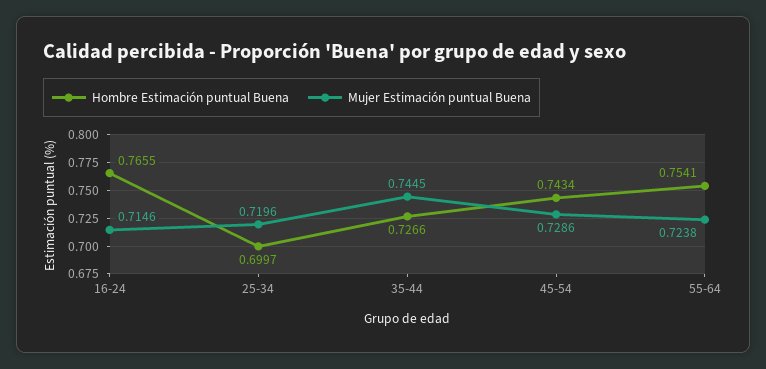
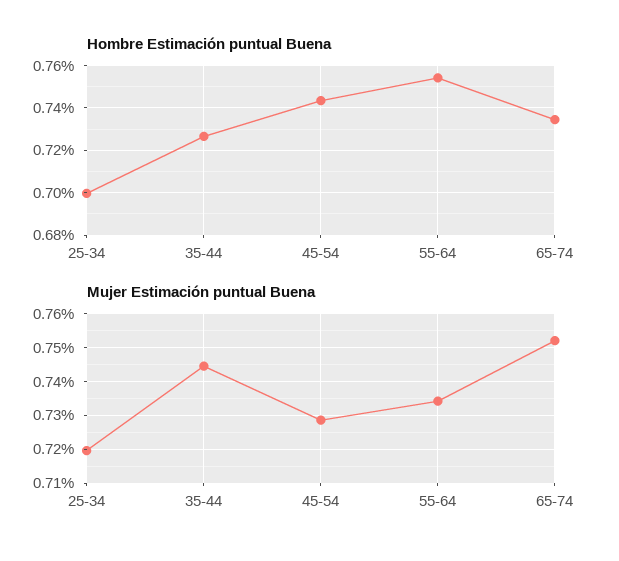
Hombre Estimación puntual Buena, 16-24: 0.7655 -> none
Mujer Estimación puntual Buena, 16-24: 0.7146 -> none
Mujer Estimación puntual Buena, 55-64: 0.7238 -> 0.734
Hombre Estimación puntual Buena, 65-74: none -> 0.735
Mujer Estimación puntual Buena, 65-74: none -> 0.752

